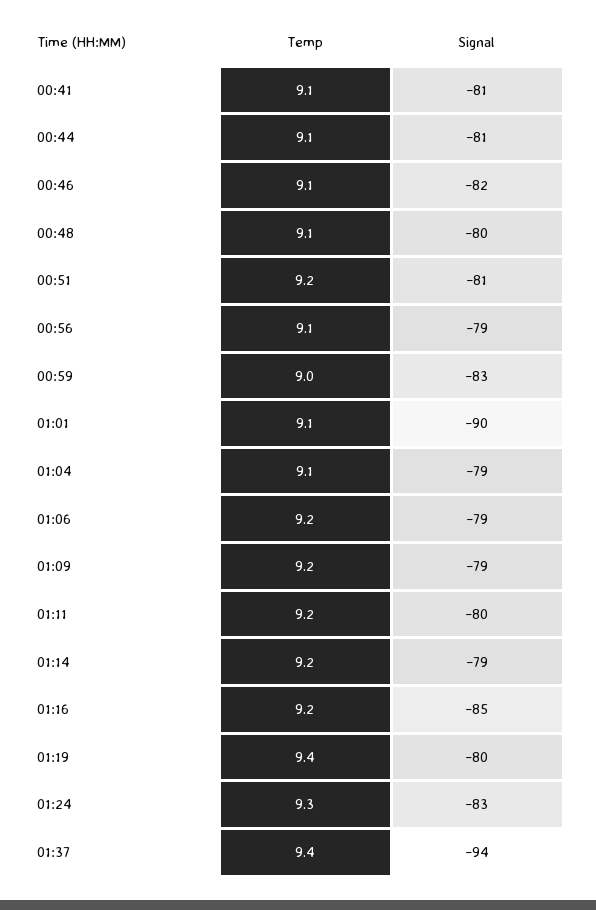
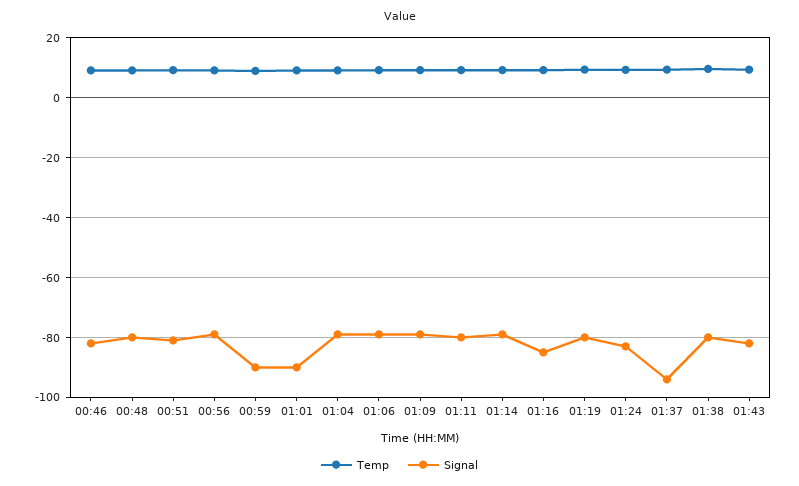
Temp, 00:41: 9.1 -> none
Signal, 00:41: -81 -> none
Temp, 00:44: 9.1 -> none
Signal, 00:44: -81 -> none
Signal, 00:59: -83 -> -90
Temp, 01:38: none -> 10
Signal, 01:38: none -> -80
Temp, 01:43: none -> 10
Signal, 01:43: none -> -82.5

